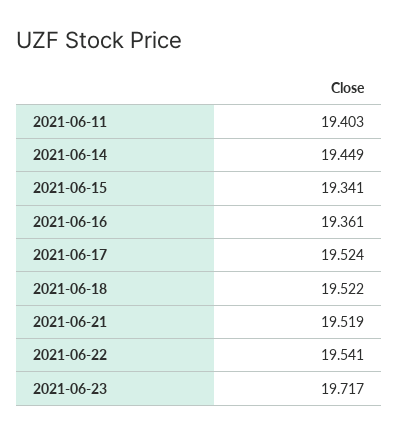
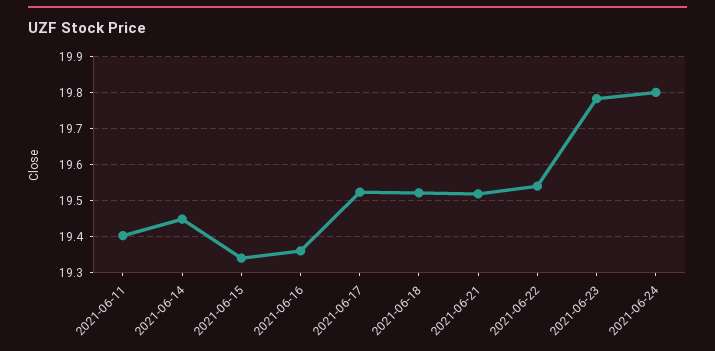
2021-06-23: 19.717 -> 19.78
2021-06-24: none -> 19.8

